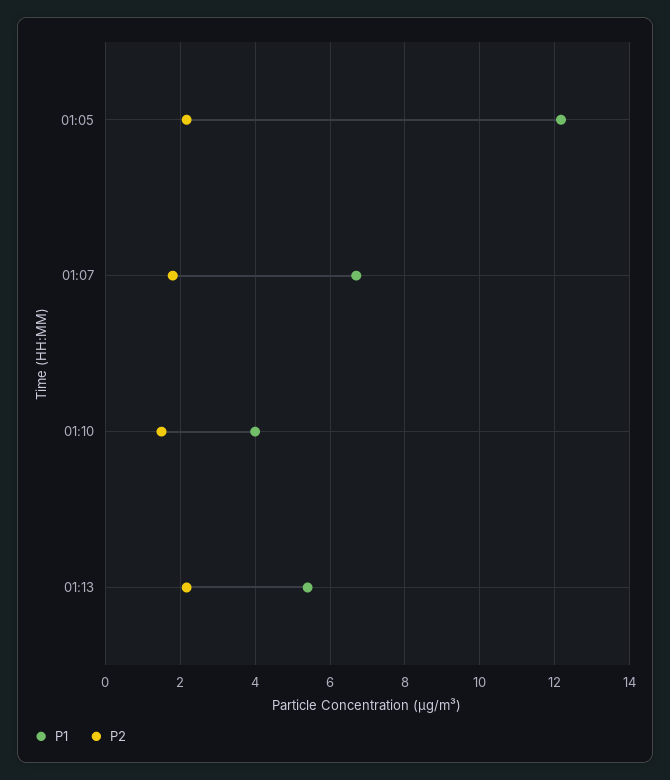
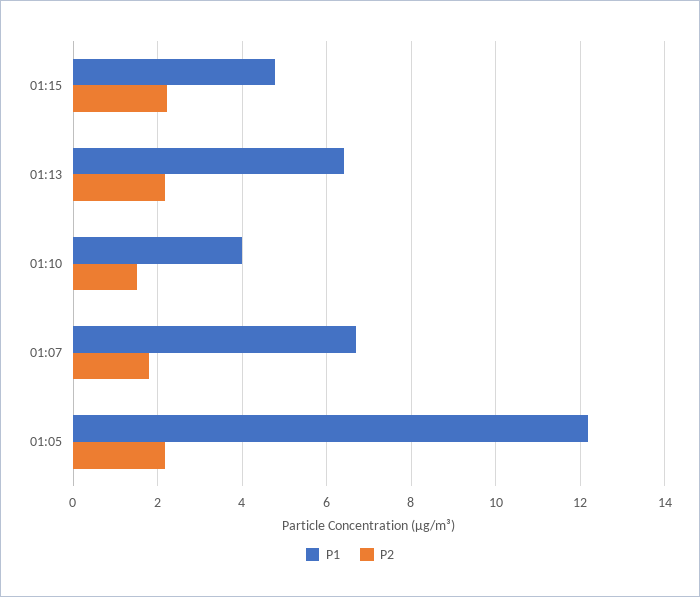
P1, 01:13: 5.4 -> 6.4
P1, 01:15: none -> 4.8
P2, 01:15: none -> 2.2

